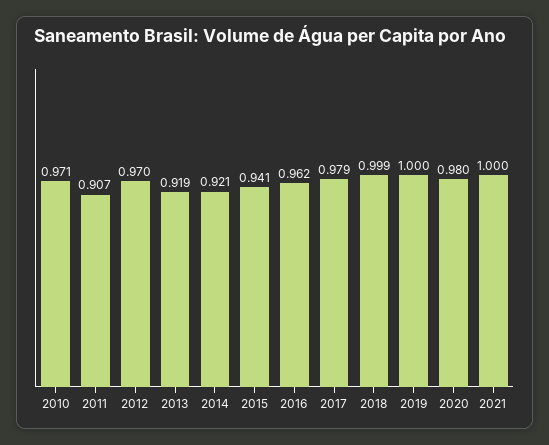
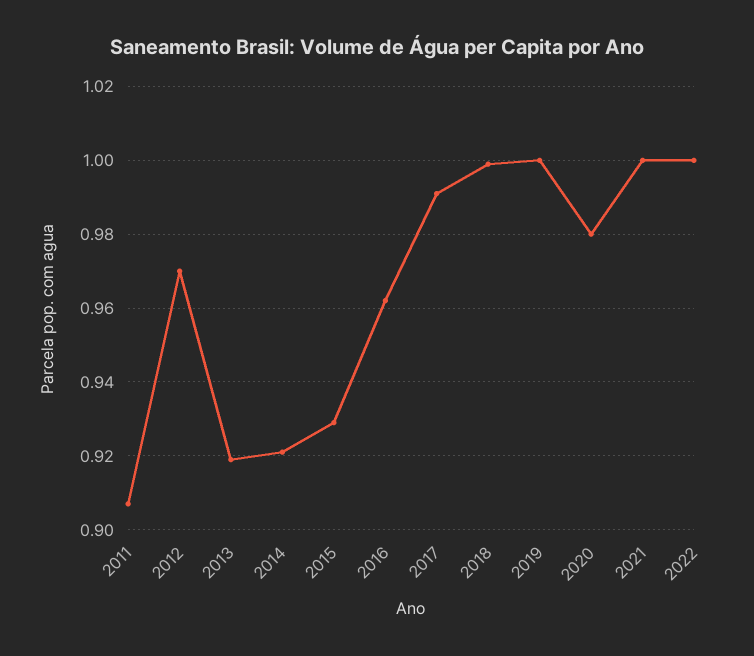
2010: 0.971 -> none
2015: 0.941 -> 0.93
2017: 0.979 -> 0.99
2022: none -> 1

